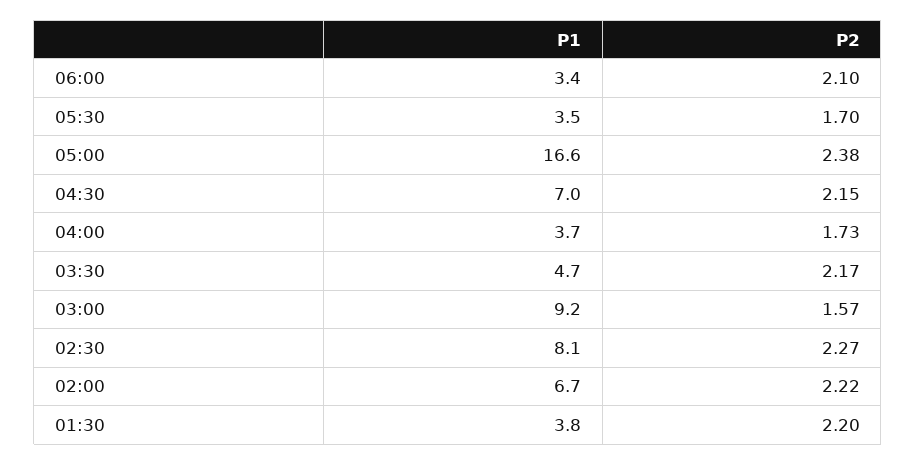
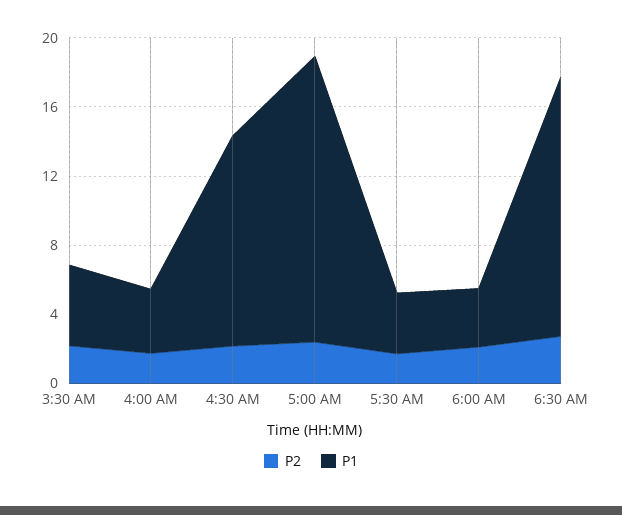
P1, 04:30: 7 -> 12
P1, 03:00: 9.2 -> none
P2, 03:00: 1.57 -> none
P1, 02:30: 8.1 -> none
P2, 02:30: 2.27 -> none
P1, 02:00: 6.7 -> none
P2, 02:00: 2.22 -> none
P1, 01:30: 3.8 -> none
P2, 01:30: 2.2 -> none
P2, 6:30 AM: none -> 3
P1, 6:30 AM: none -> 15

